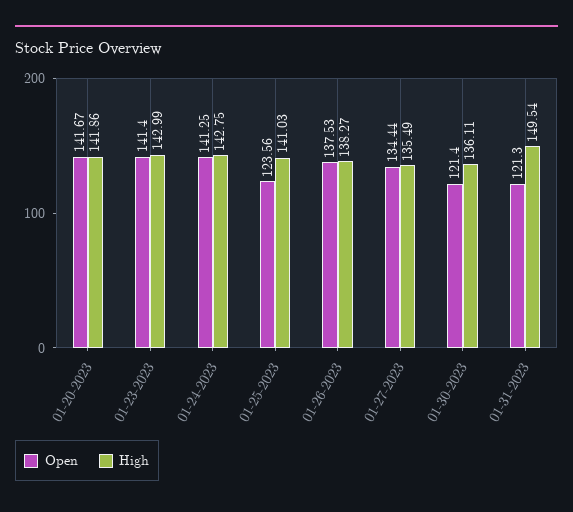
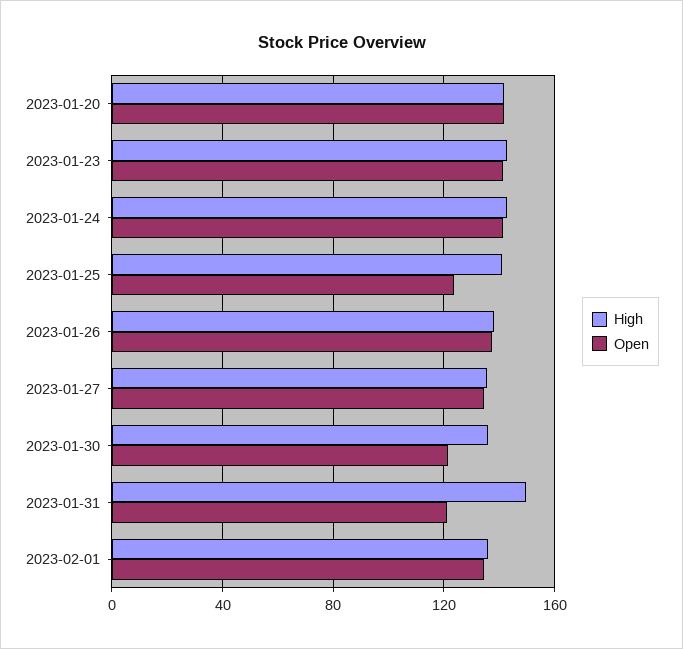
High, 2023-02-01: none -> 135
Open, 2023-02-01: none -> 135

